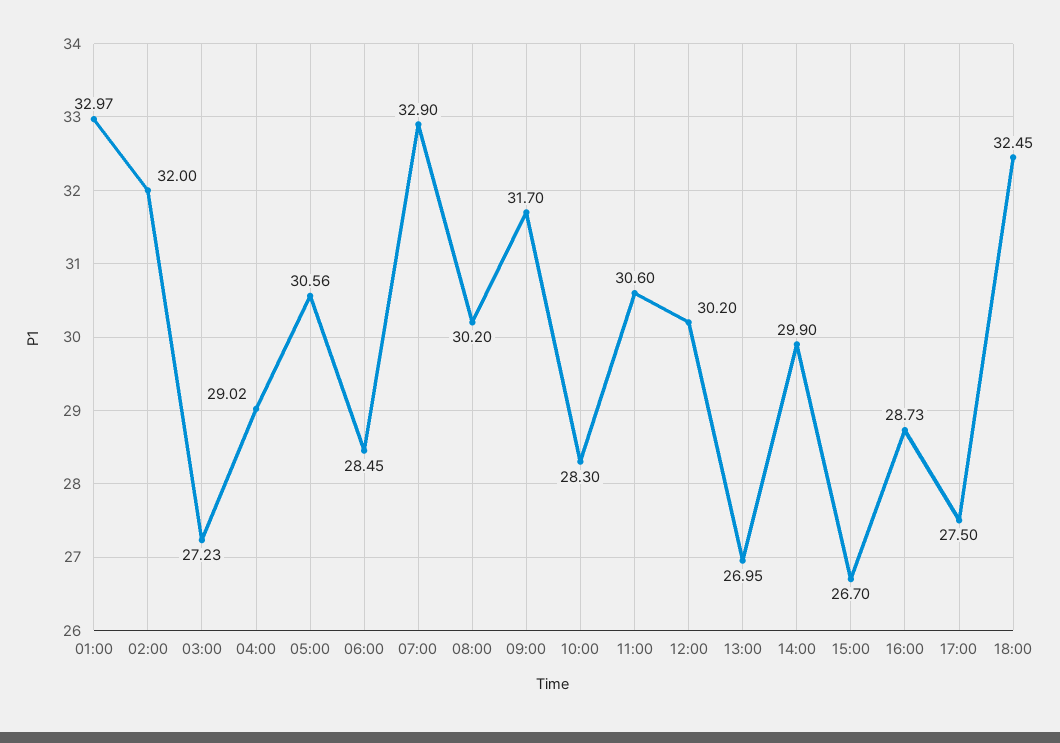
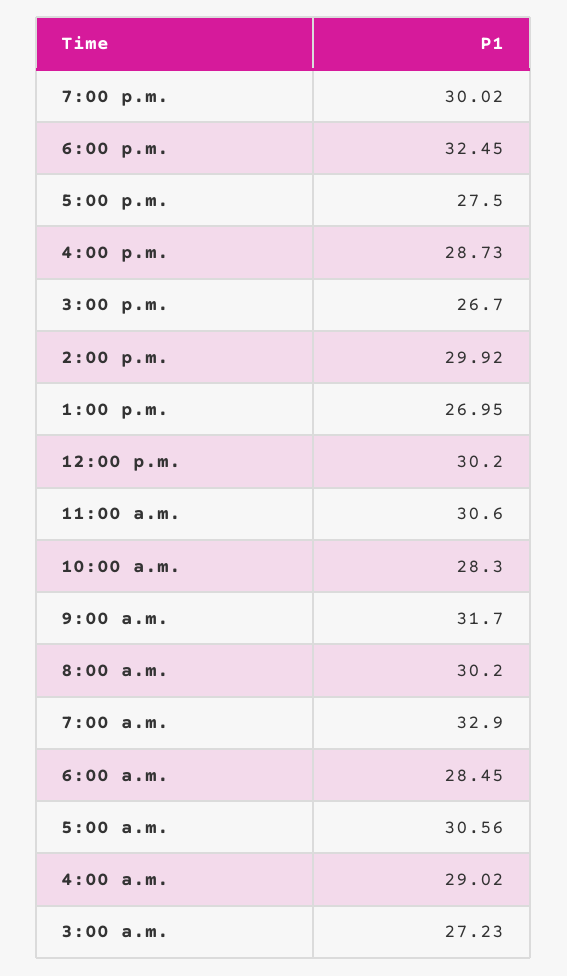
01:00: 32.97 -> none
02:00: 32 -> none
14:00: 29.9 -> 29.92
7:00 p.m.: none -> 30.02

